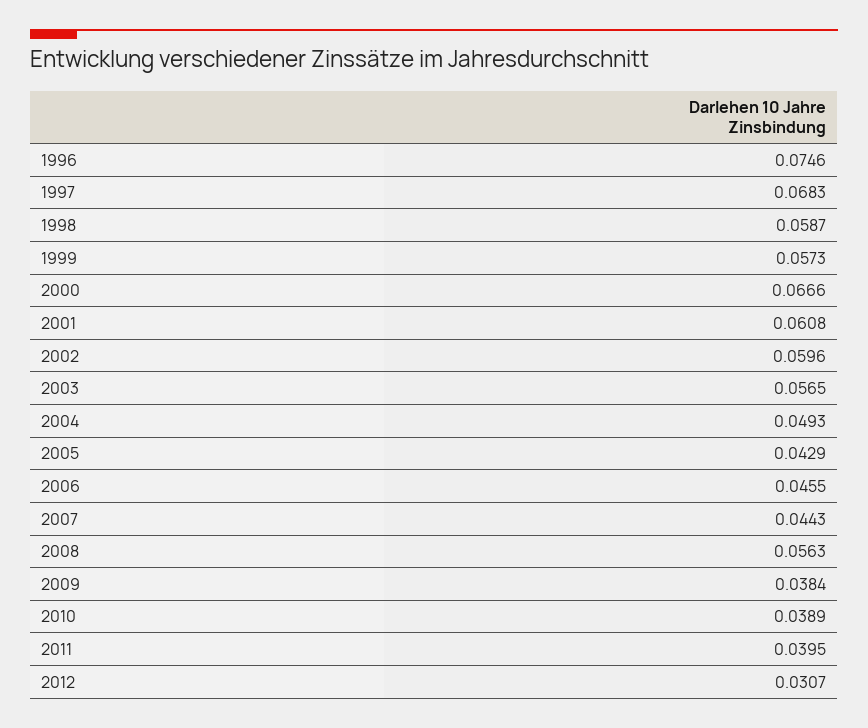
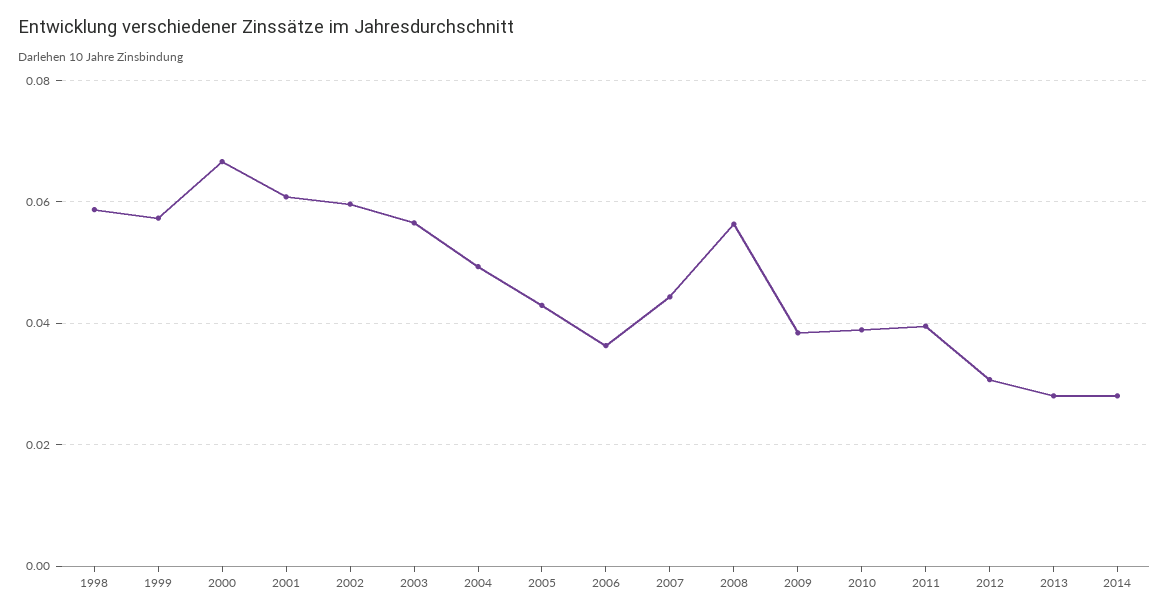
1996: 0.0746 -> none
1997: 0.0683 -> none
2006: 0.0455 -> 0.036
2013: none -> 0.028
2014: none -> 0.028

